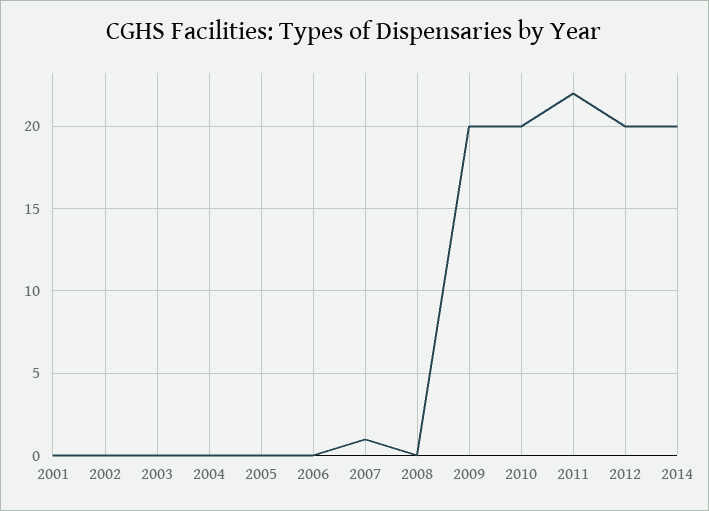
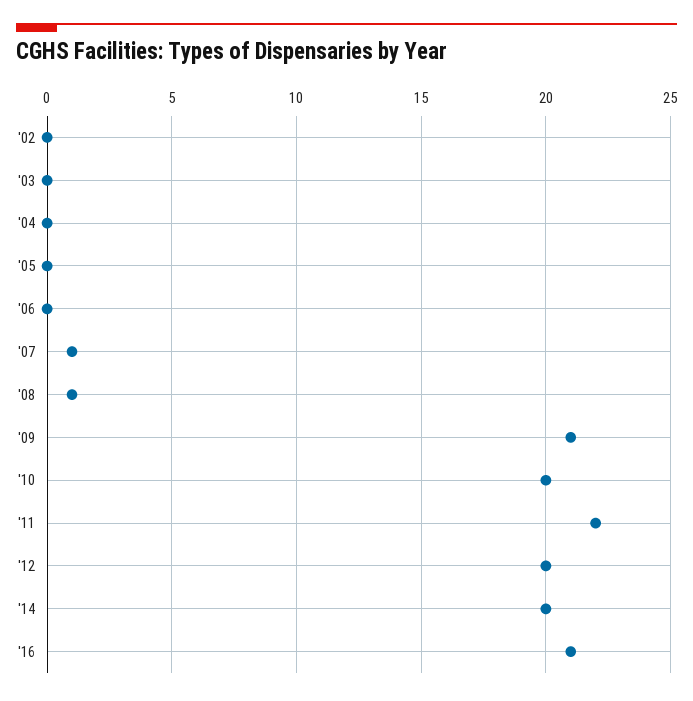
2001: 0 -> none
2008: 0 -> 1
2009: 20 -> 21
'16: none -> 21

